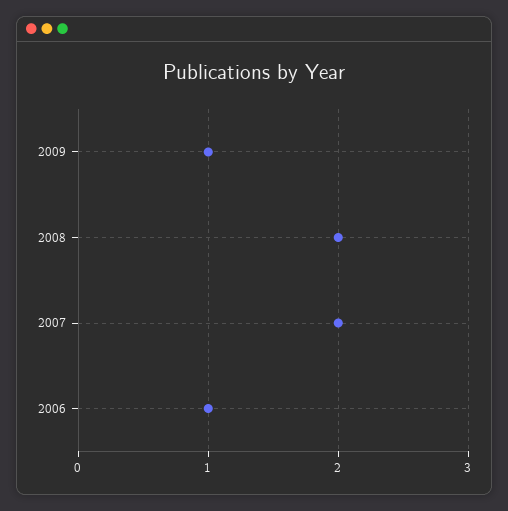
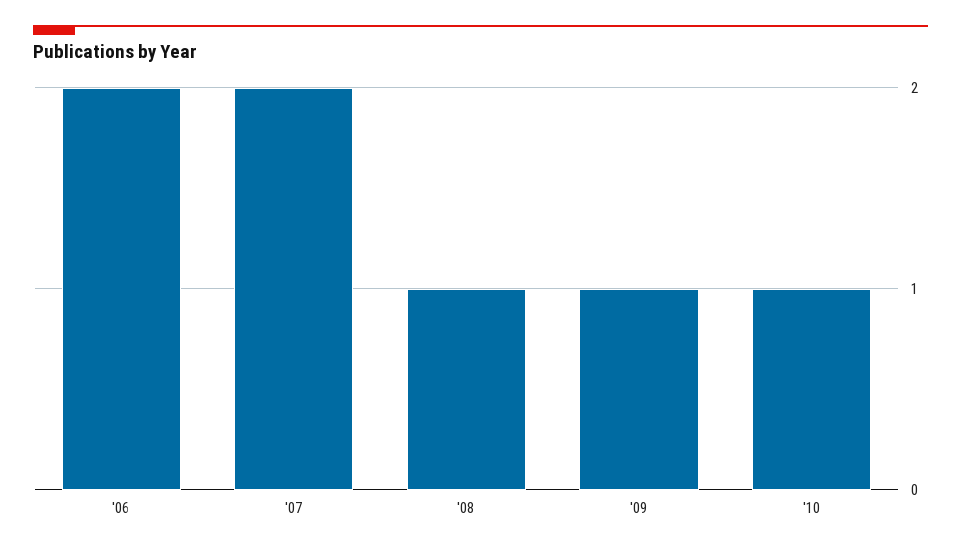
2008: 2 -> 1
2006: 1 -> 2
'10: none -> 1

